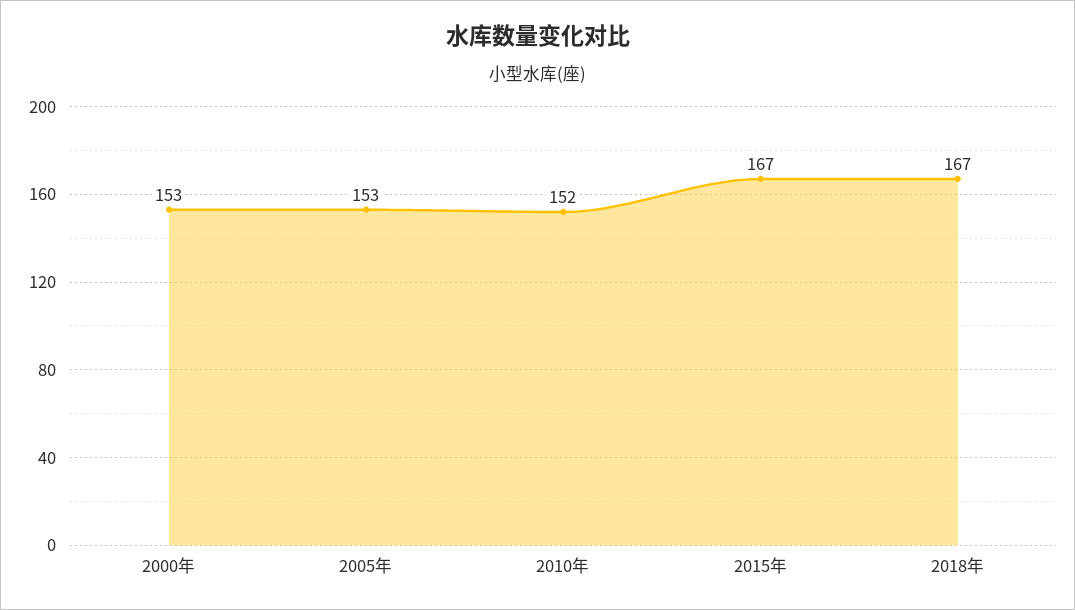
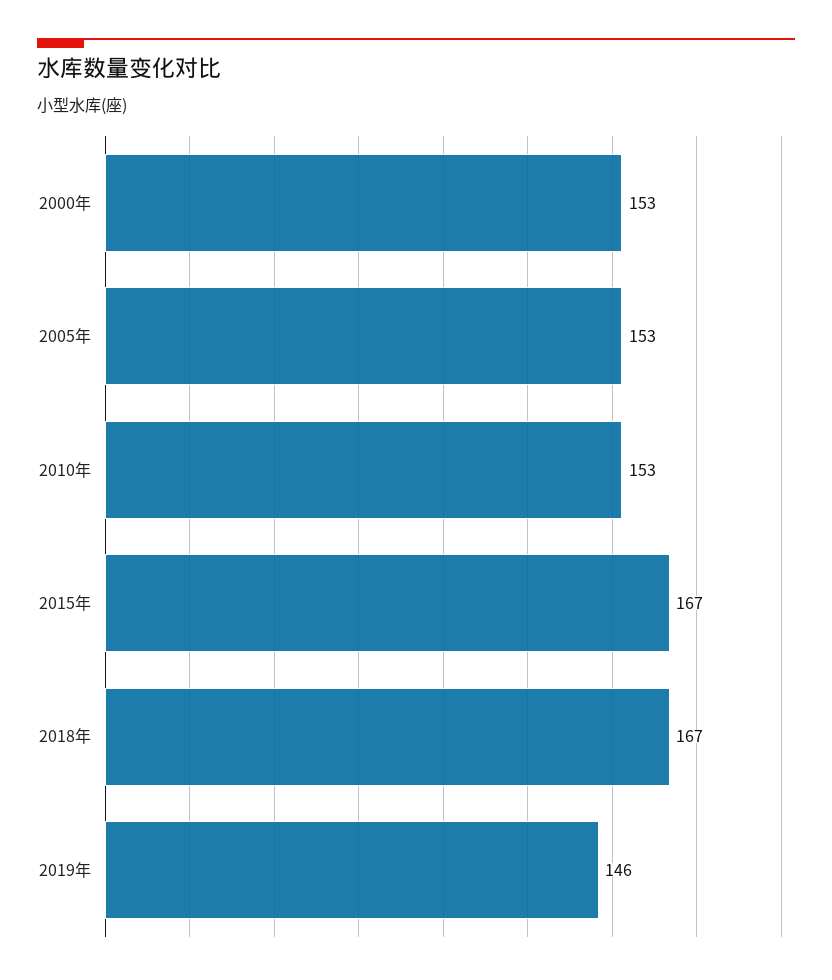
2010年: 152 -> 153
2019年: none -> 146

